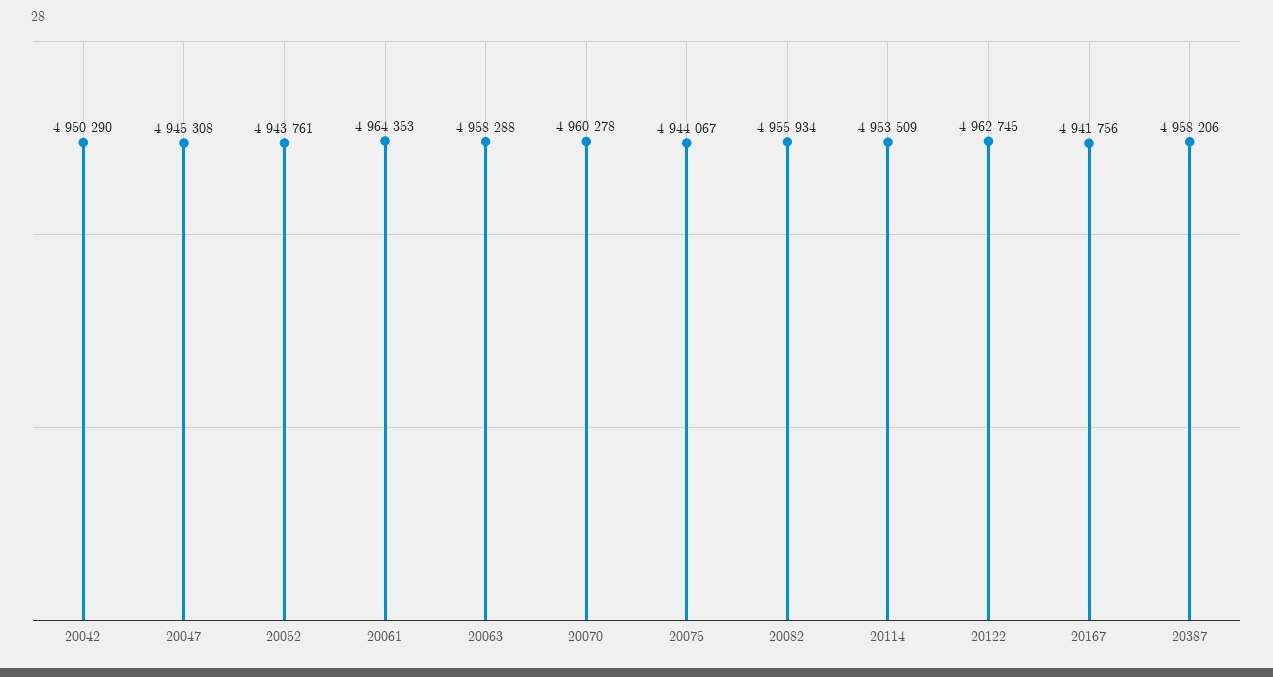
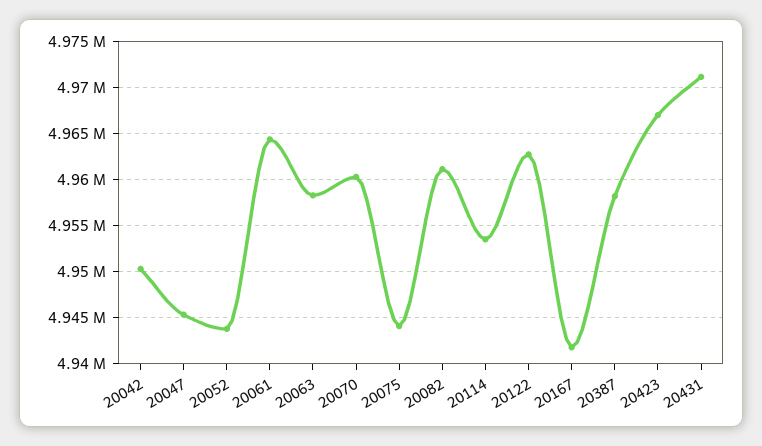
20082: 4955934 -> 4961000
20423: none -> 4967000
20431: none -> 4971000

